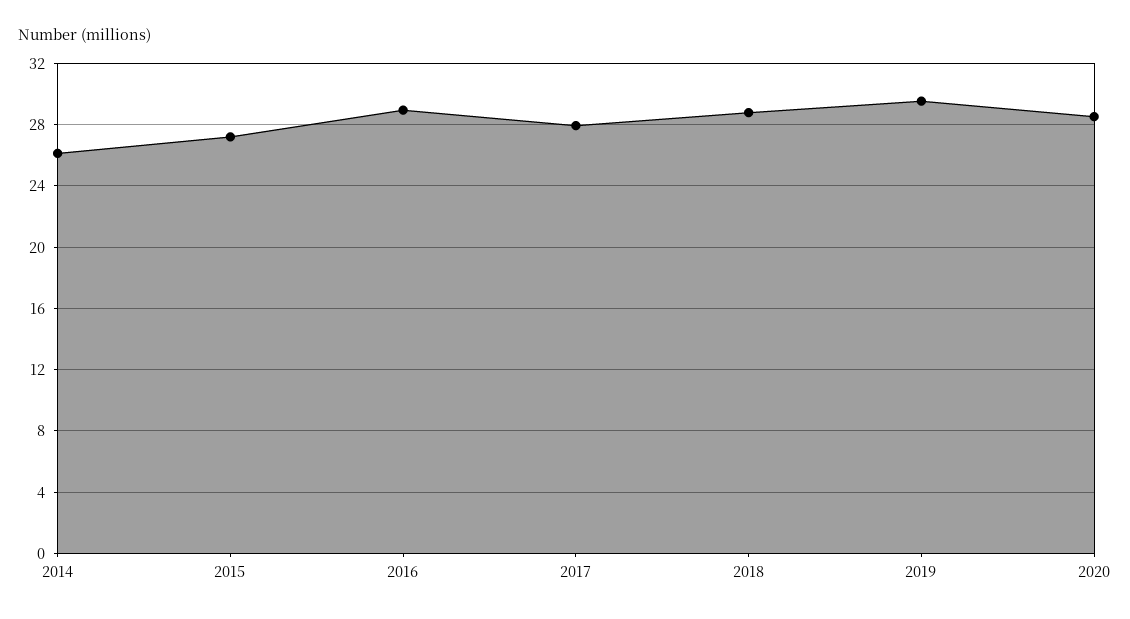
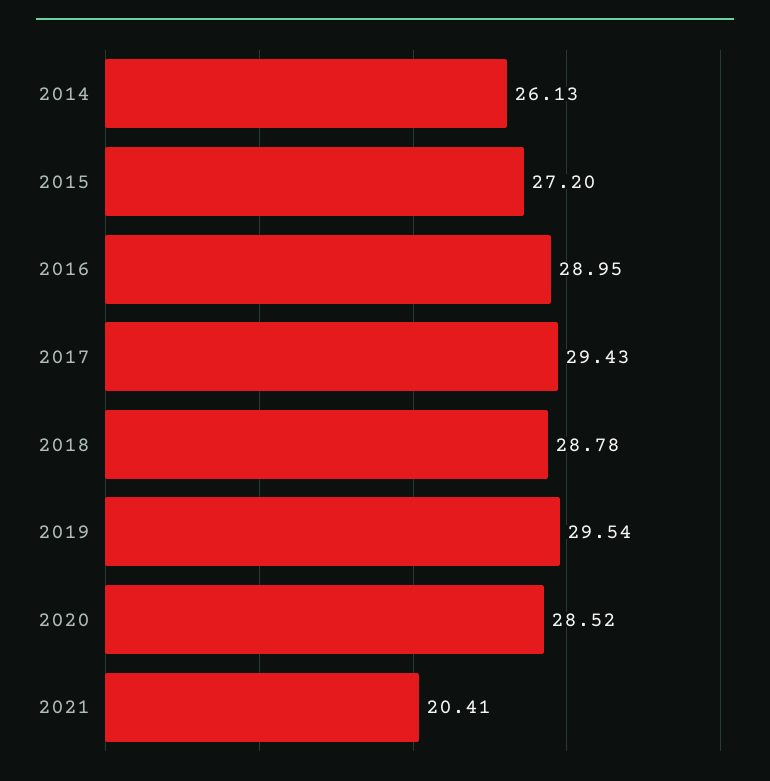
2017: 28 -> 29.43
2021: none -> 20.41

